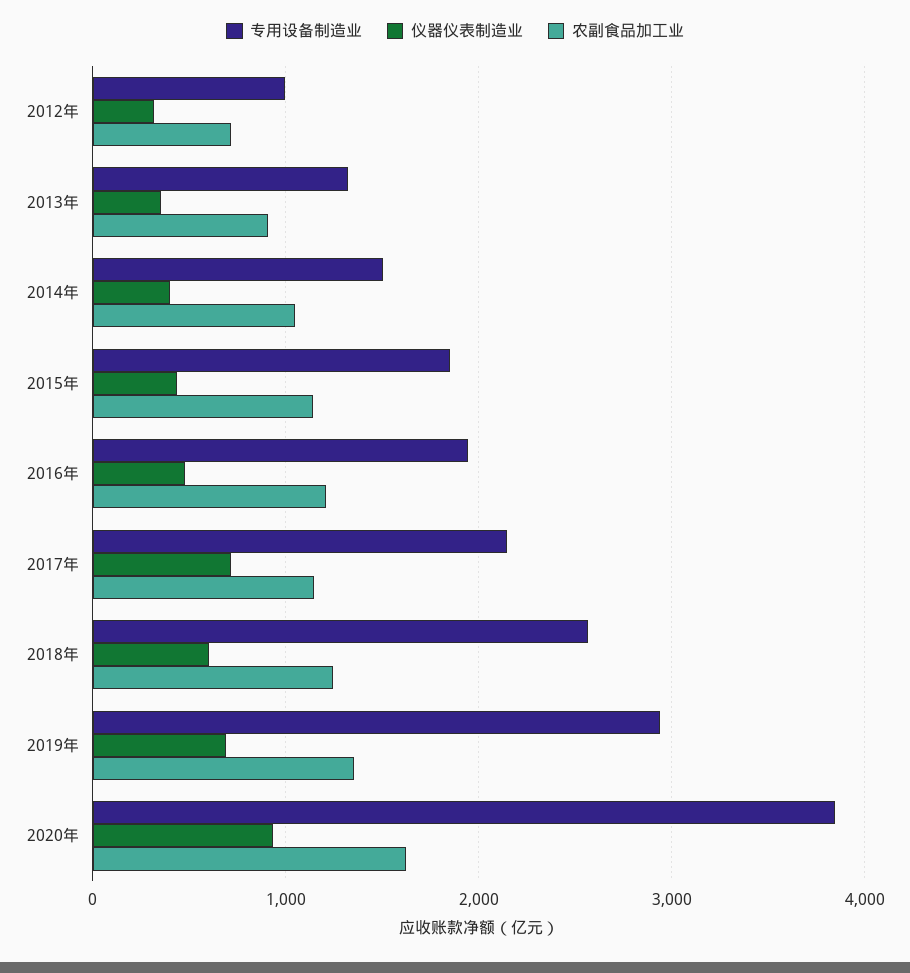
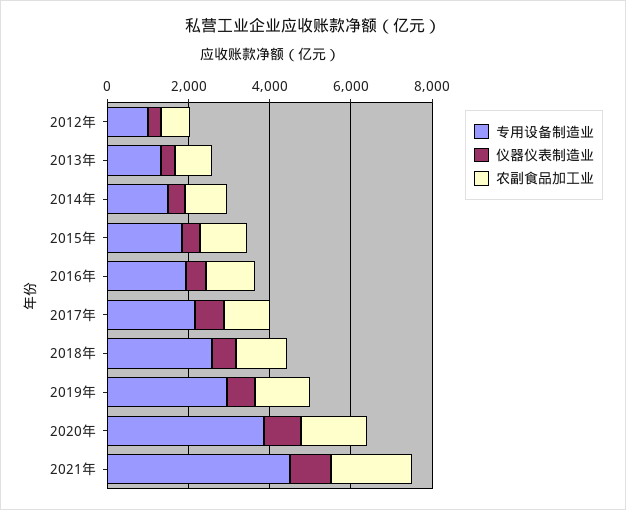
专用设备制造业, 2021年: none -> 4500
仪器仪表制造业, 2021年: none -> 1000
农副食品加工业, 2021年: none -> 2000

